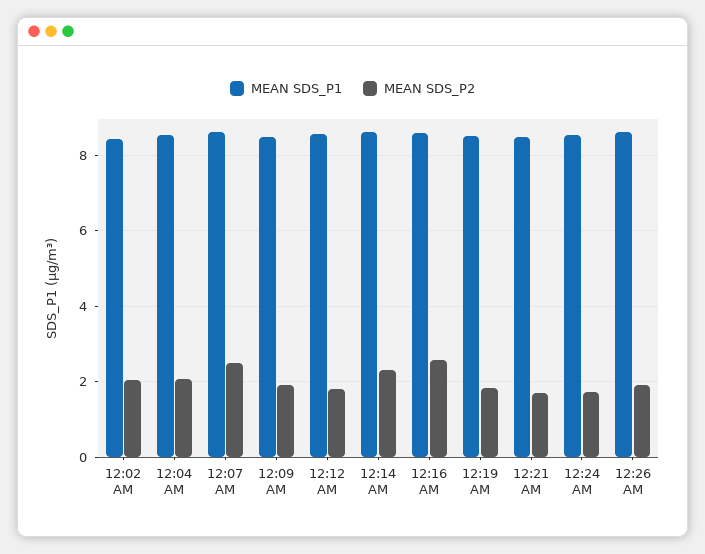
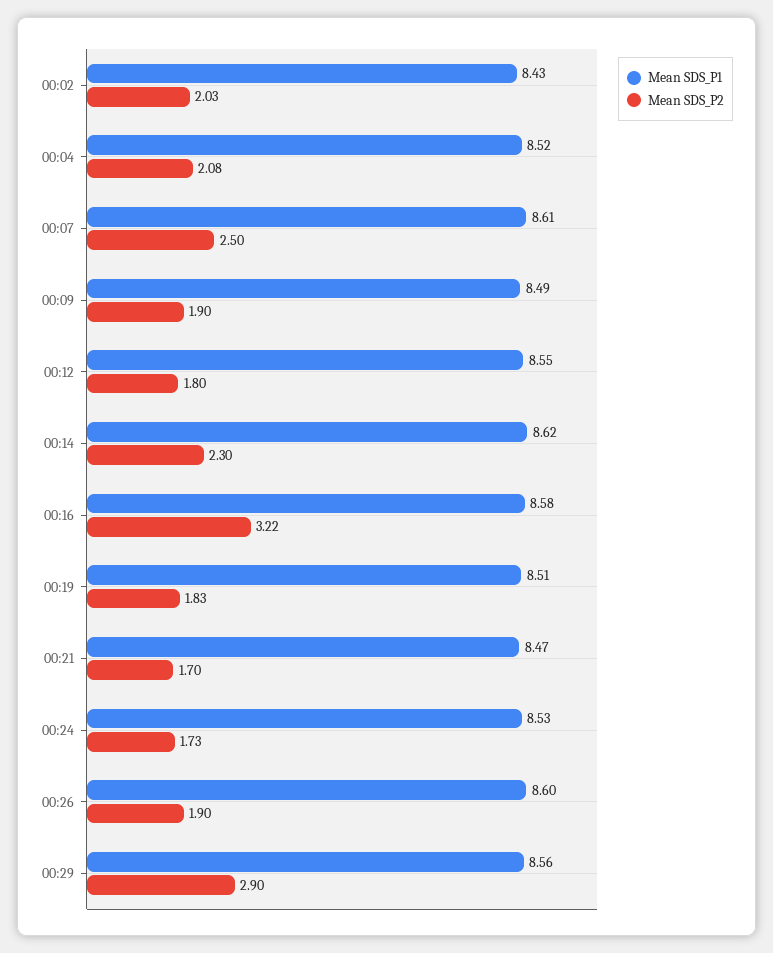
MEAN SDS_P2, 12:16 AM: 2.6 -> 3.22
MEAN SDS_P1, 00:29: none -> 8.56
MEAN SDS_P2, 00:29: none -> 2.9

